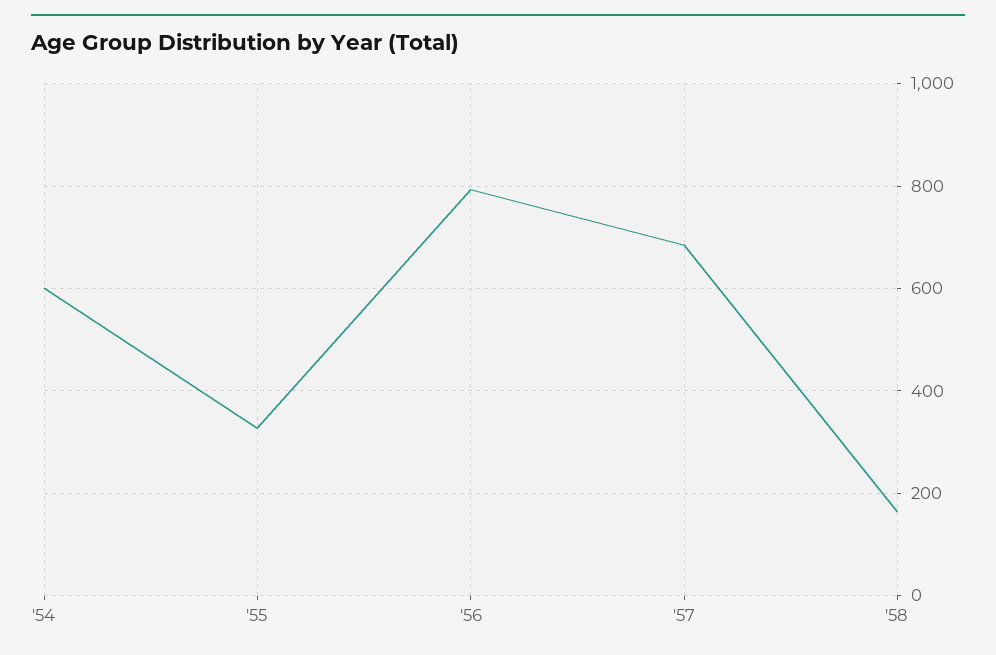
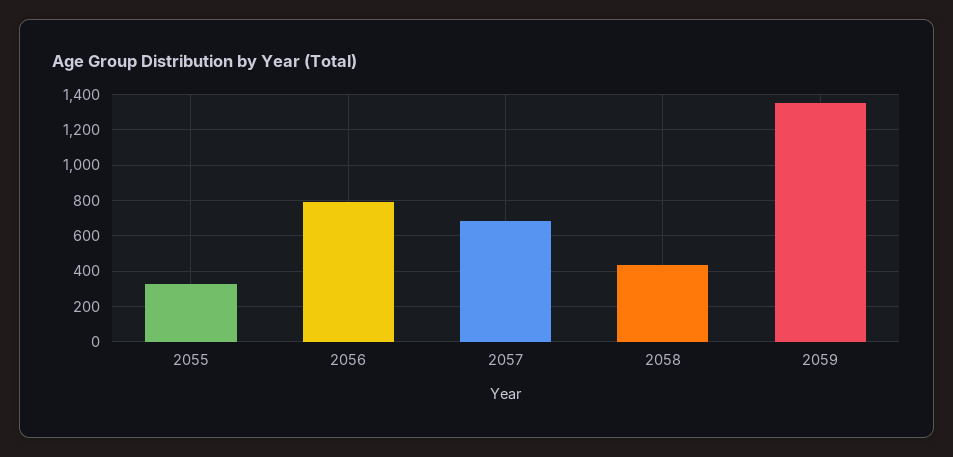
'54: 600 -> none
'58: 160 -> 450
2059: none -> 1350

